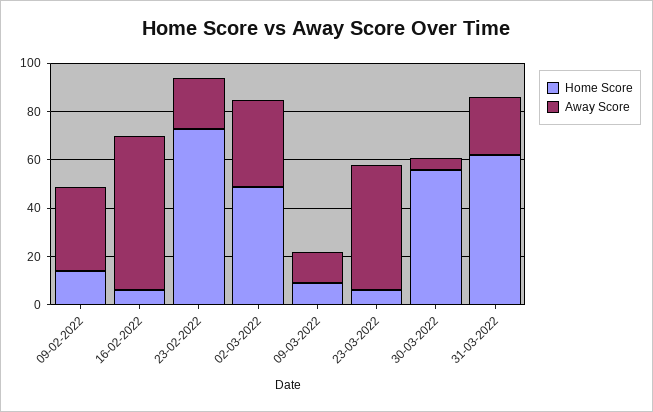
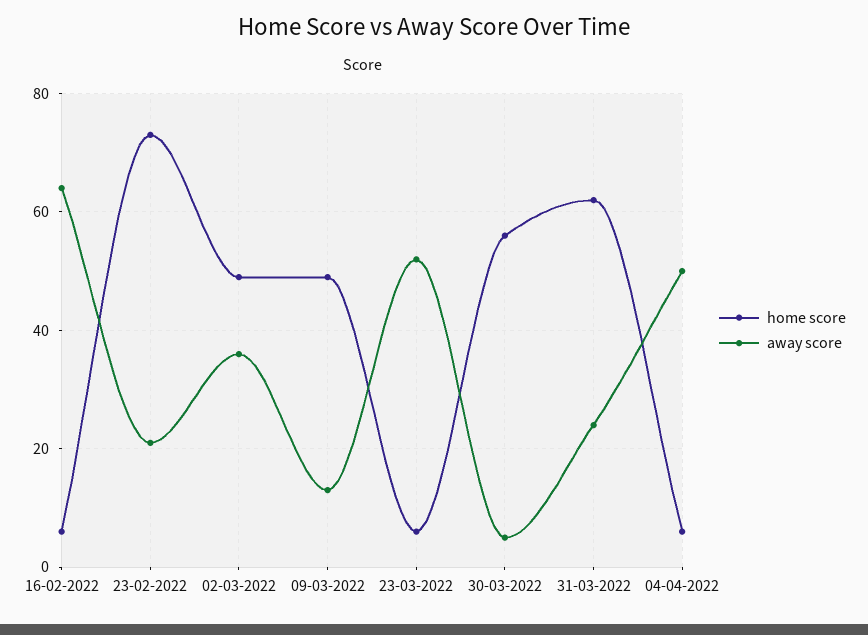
Home Score, 09-02-2022: 15 -> none
Away Score, 09-02-2022: 35 -> none
Home Score, 09-03-2022: 10 -> 50
Home Score, 04-04-2022: none -> 5
Away Score, 04-04-2022: none -> 50

